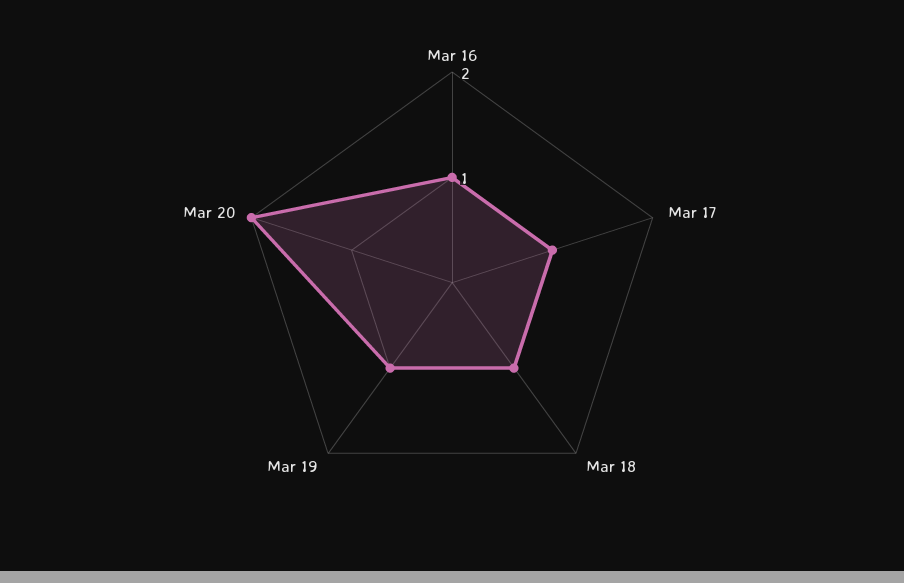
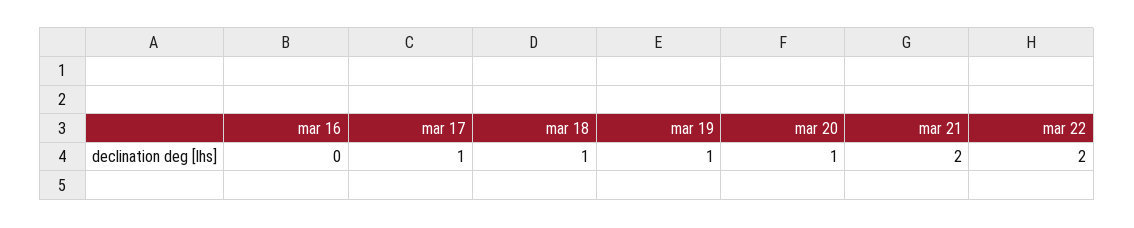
Mar 16: 1 -> 0
Mar 20: 2 -> 1
mar 21: none -> 2
mar 22: none -> 2

